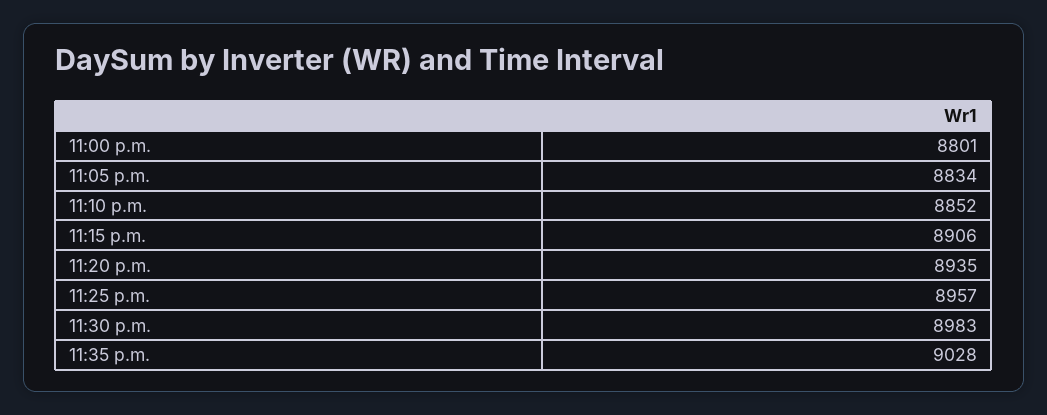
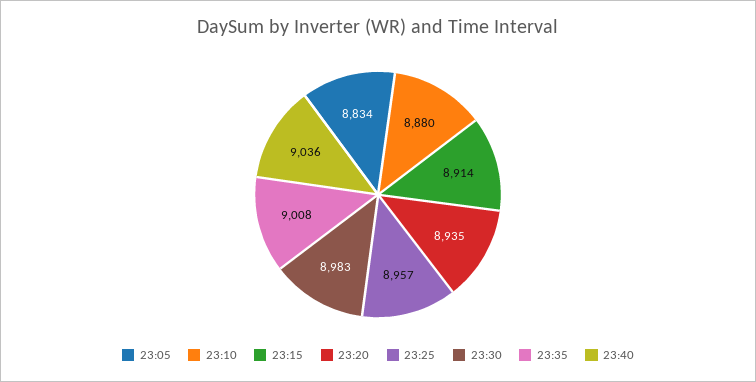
11:00 p.m.: 8801 -> none
11:10 p.m.: 8852 -> 8880
11:15 p.m.: 8906 -> 8914
11:35 p.m.: 9028 -> 9008
23:40: none -> 9036

